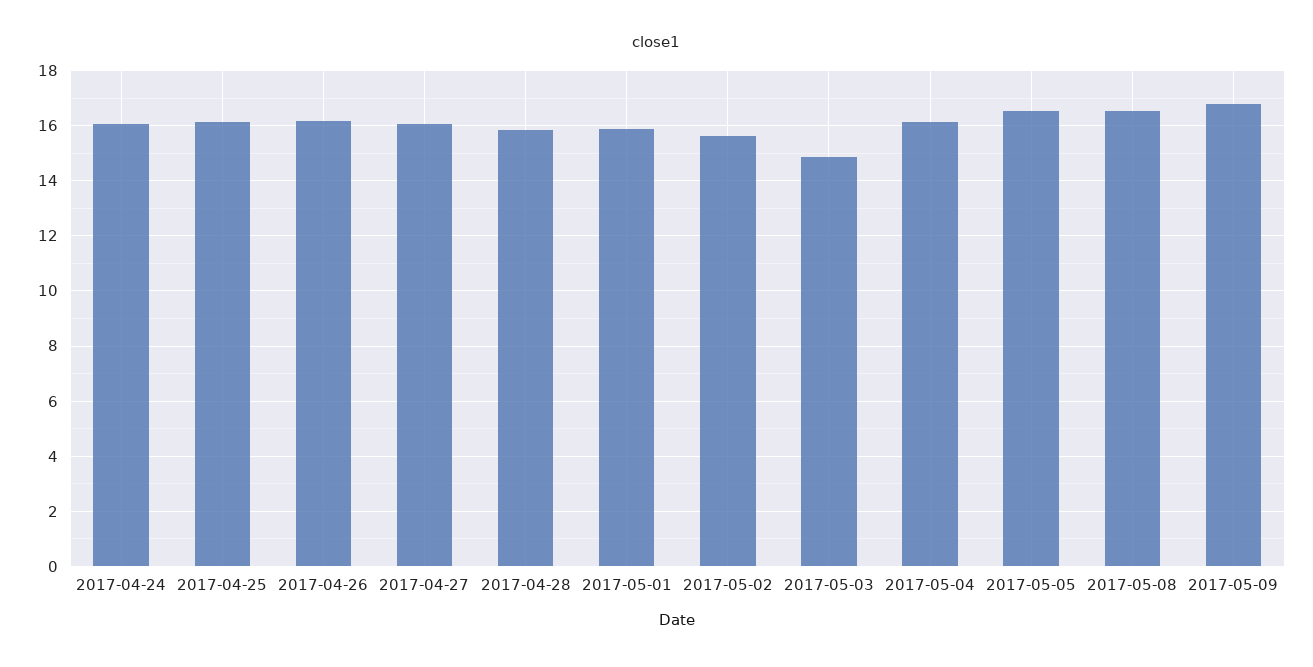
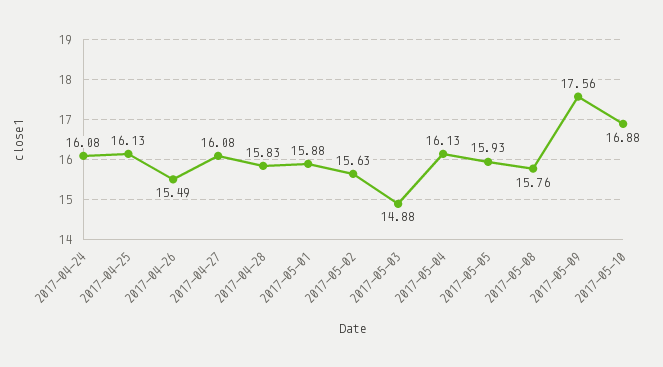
2017-04-26: 16.25 -> 15.49
2017-05-05: 16.5 -> 15.93
2017-05-08: 16.5 -> 15.76
2017-05-09: 16.75 -> 17.56
2017-05-10: none -> 16.88

